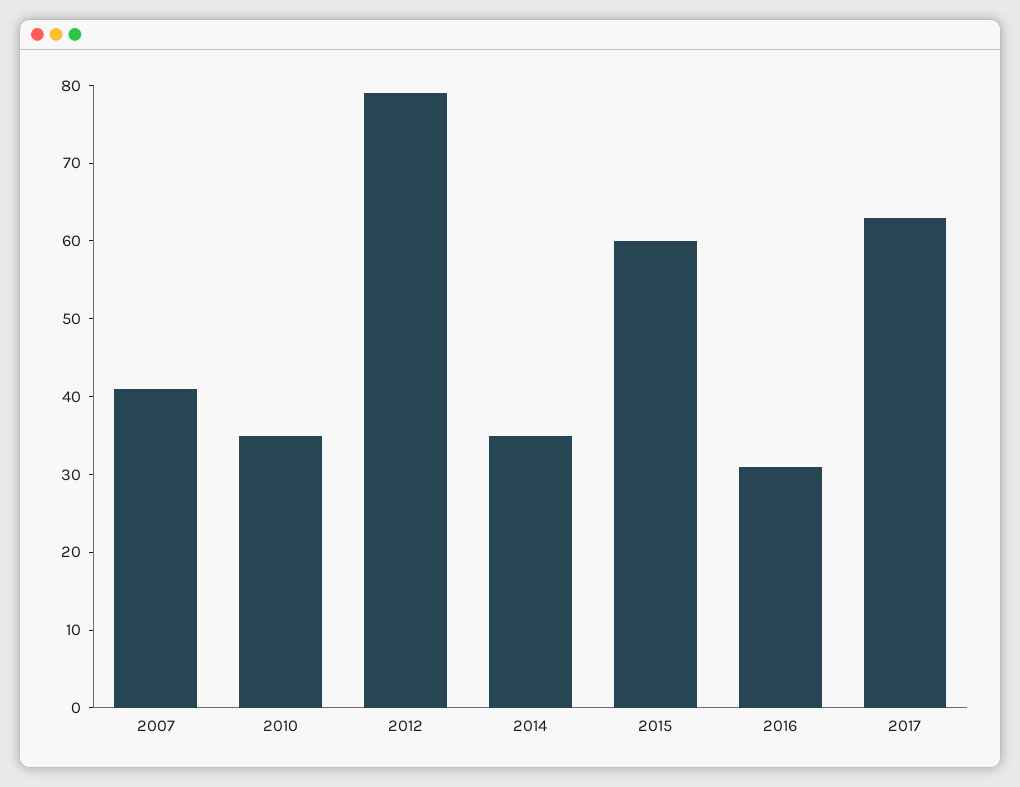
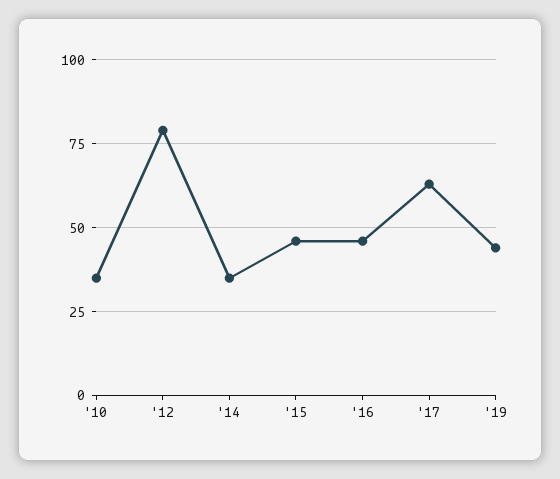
2007: 40 -> none
2015: 60 -> 45
2016: 30 -> 45
'19: none -> 45

